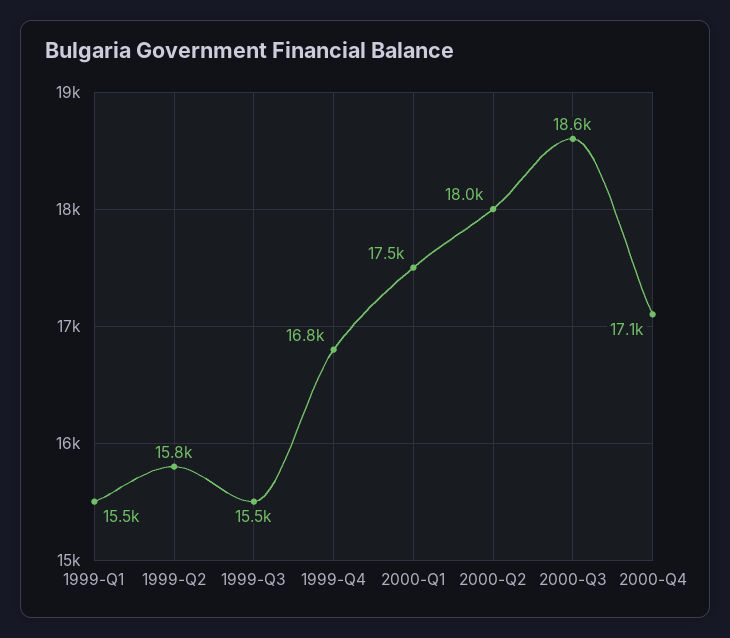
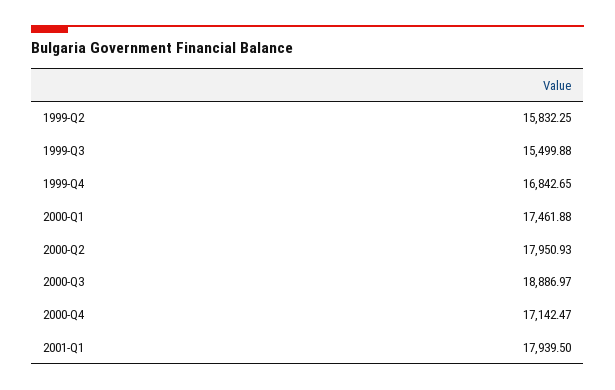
1999-Q1: 15500 -> none
2000-Q3: 18600 -> 18886.97
2001-Q1: none -> 17939.5

